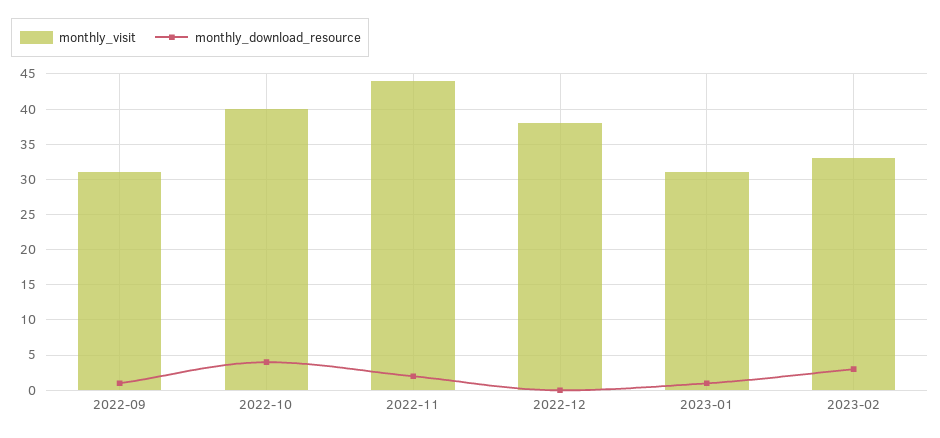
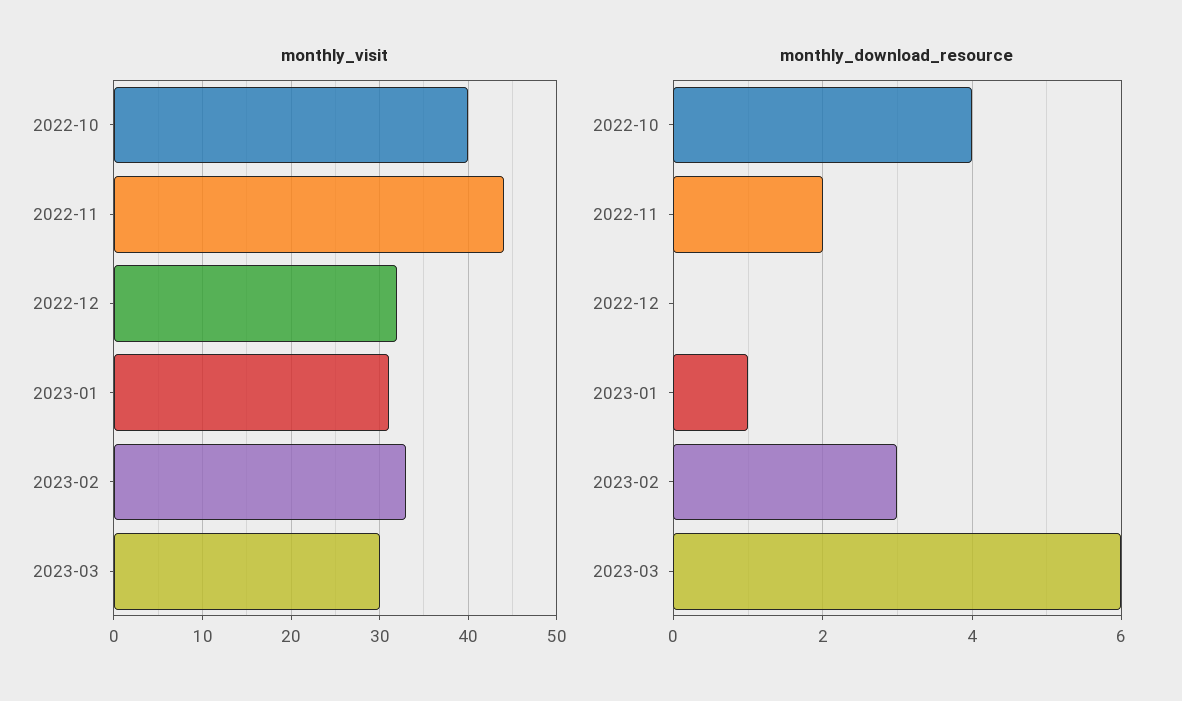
monthly_visit, 2022-09: 31 -> none
monthly_download_resource, 2022-09: 1 -> none
monthly_visit, 2022-12: 38 -> 32
monthly_visit, 2023-03: none -> 30
monthly_download_resource, 2023-03: none -> 6

